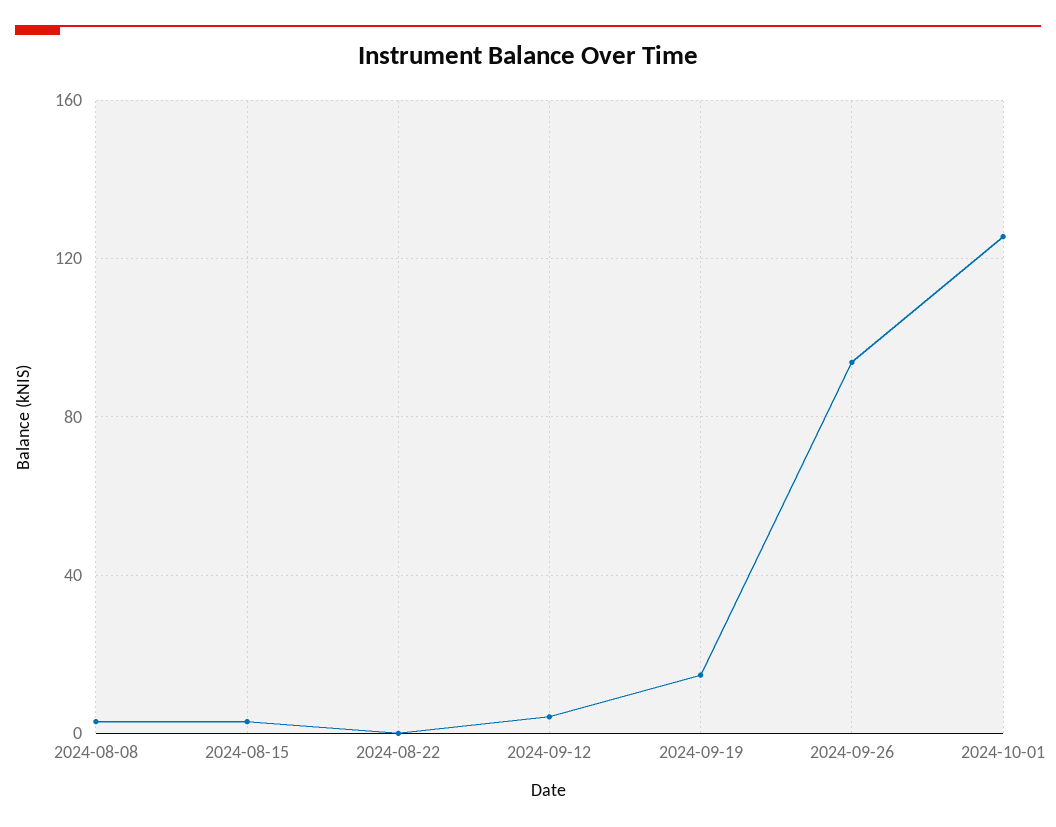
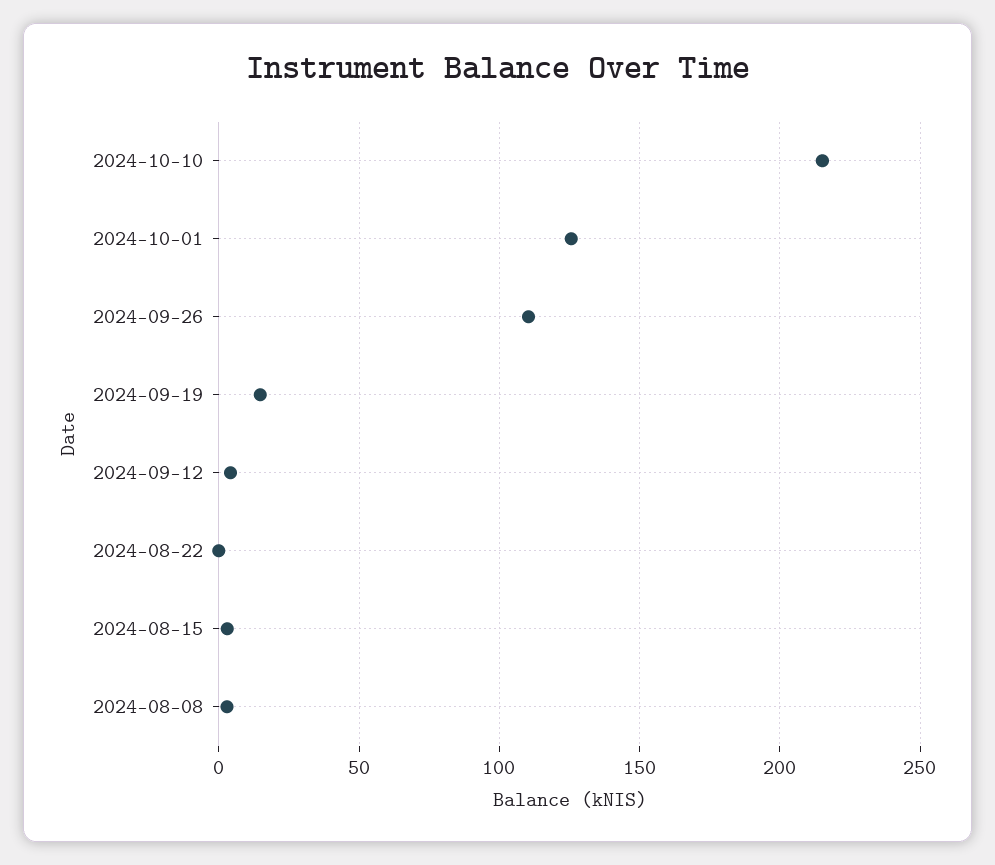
2024-09-26: 95 -> 110
2024-10-10: none -> 215

